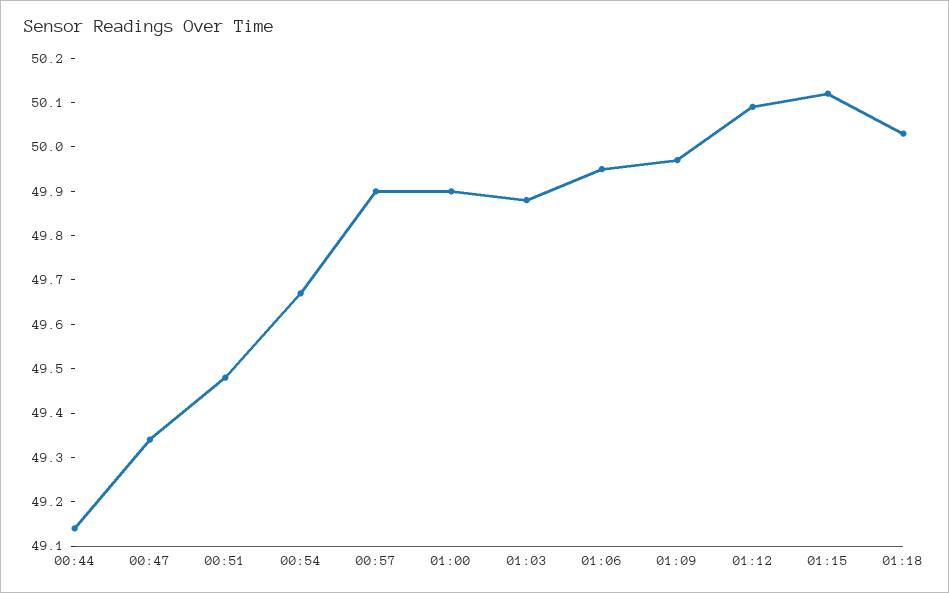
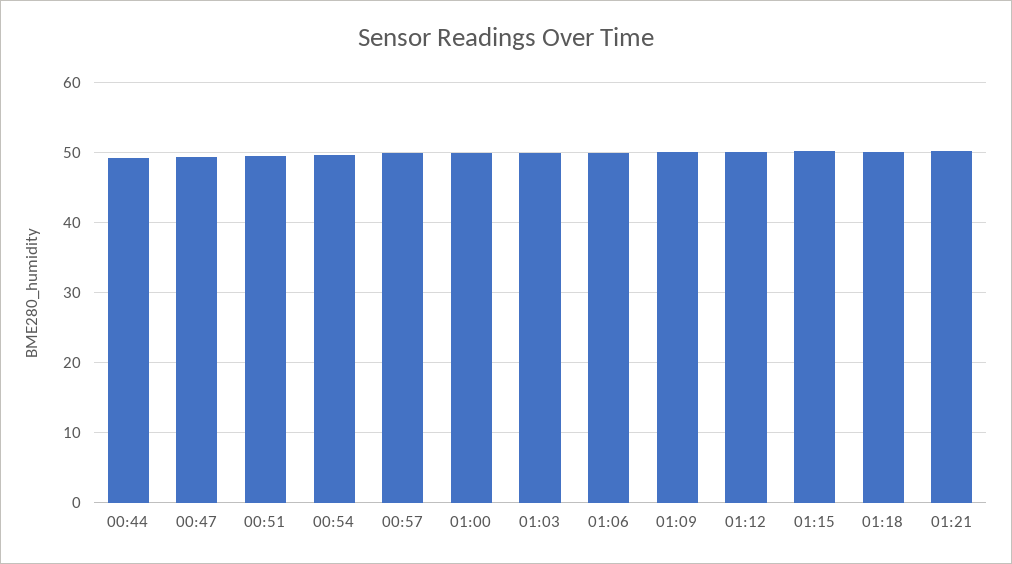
01:21: none -> 50

